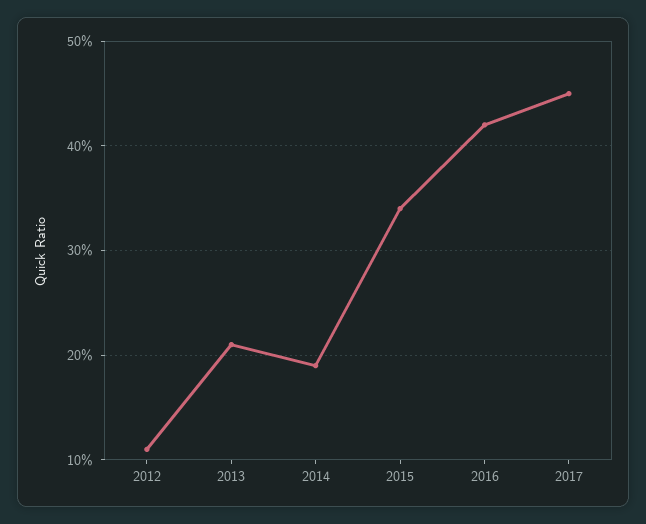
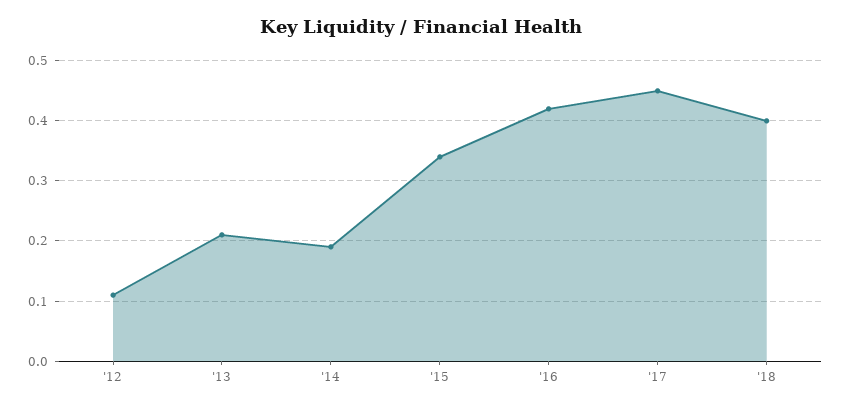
'18: none -> 0.4

